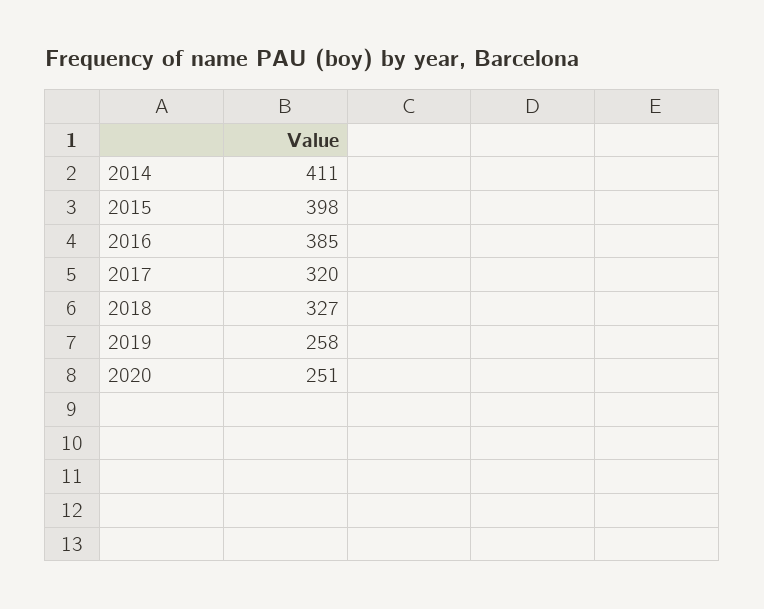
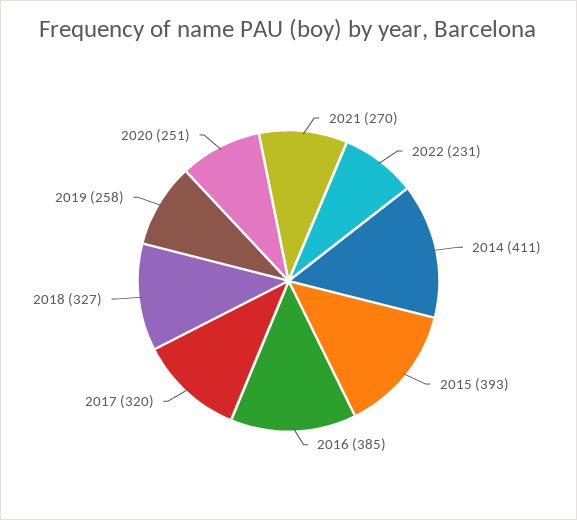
2015: 398 -> 393
2021: none -> 270
2022: none -> 231

